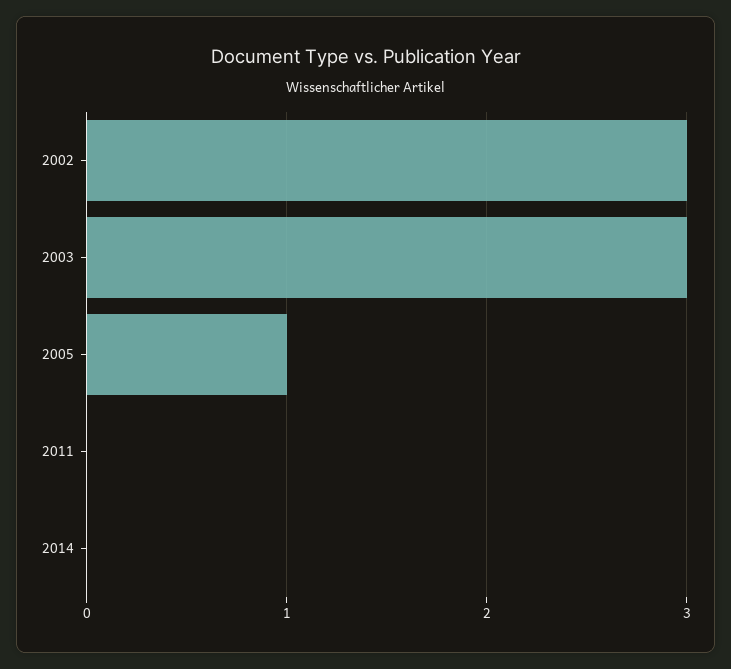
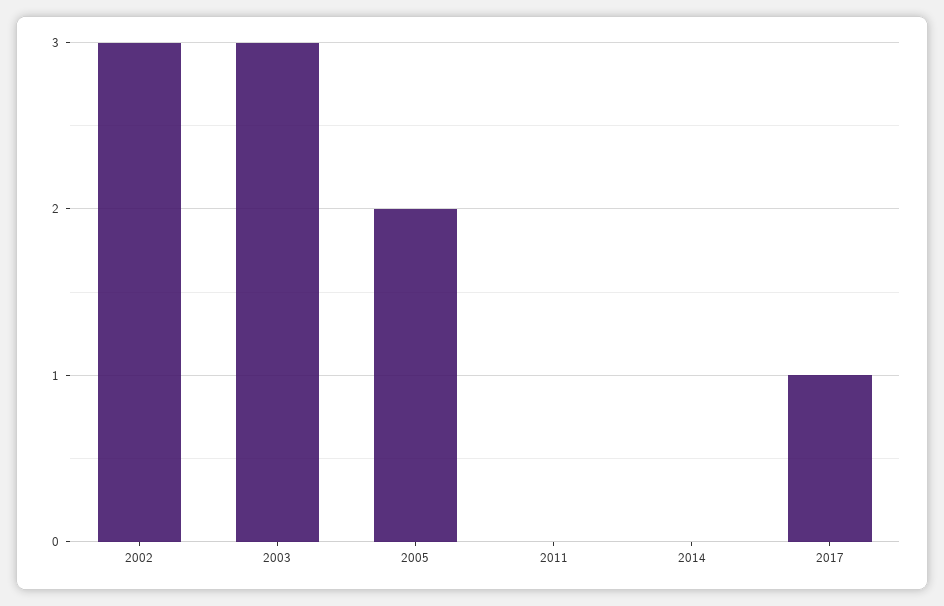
2005: 1 -> 2
2017: none -> 1

